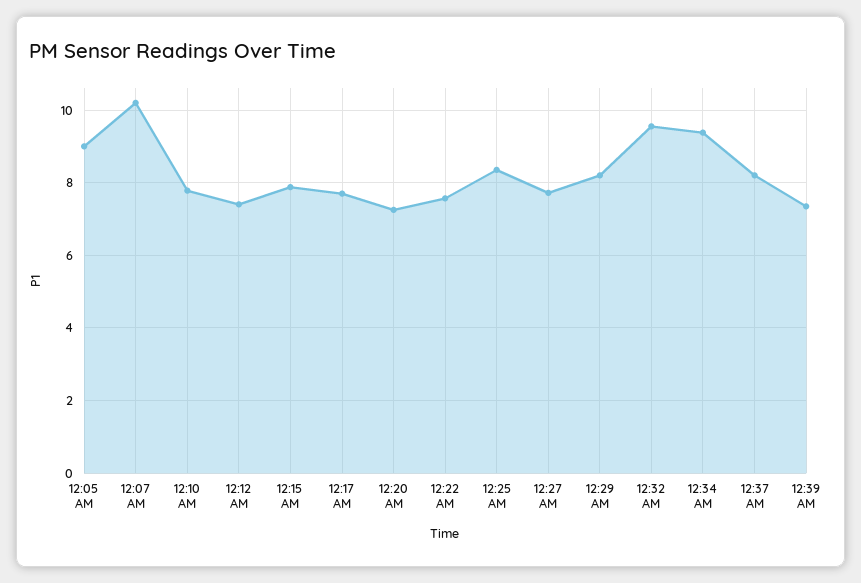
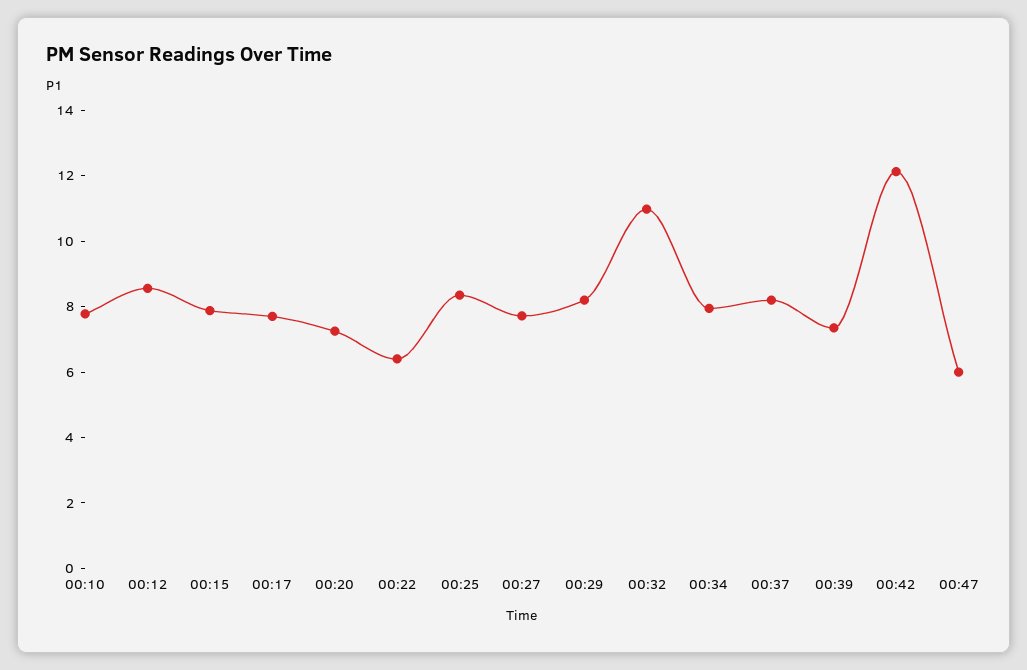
12:05 AM: 9 -> none
12:07 AM: 10.2 -> none
12:12 AM: 7.4 -> 8.5
12:22 AM: 7.6 -> 6.5
12:32 AM: 9.6 -> 11
12:34 AM: 9.4 -> 8
00:42: none -> 12
00:47: none -> 6

